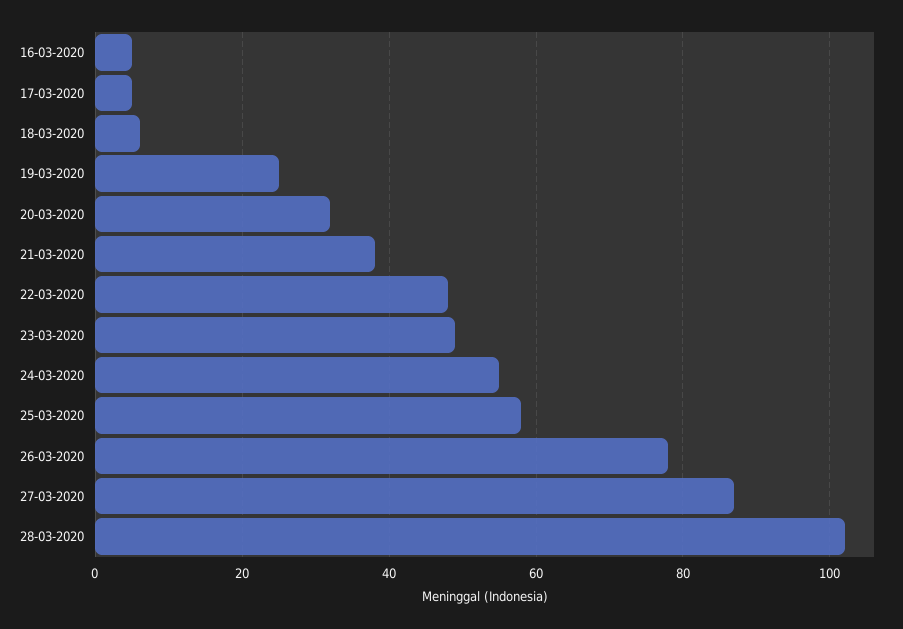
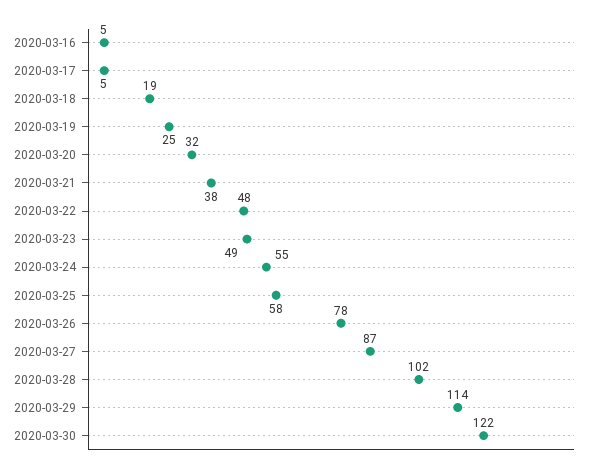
18-03-2020: 5 -> 19
2020-03-29: none -> 114
2020-03-30: none -> 122

